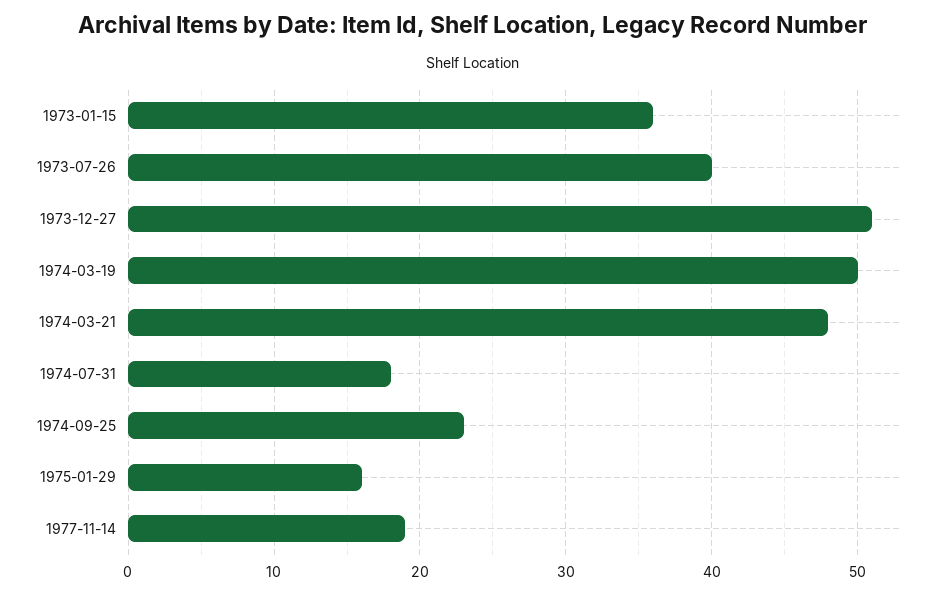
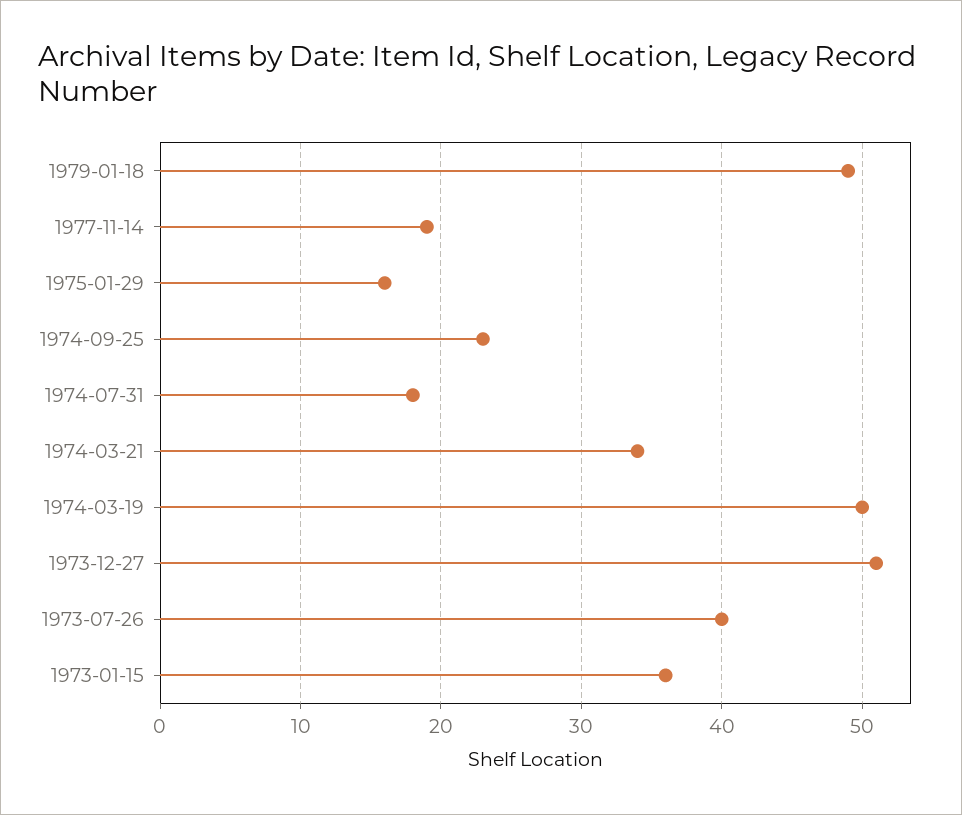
1974-03-21: 48 -> 34
1979-01-18: none -> 49

